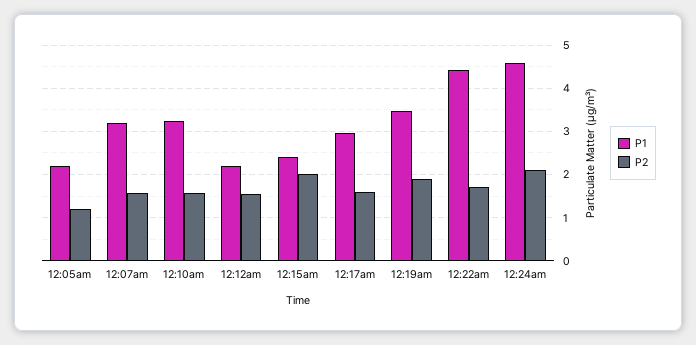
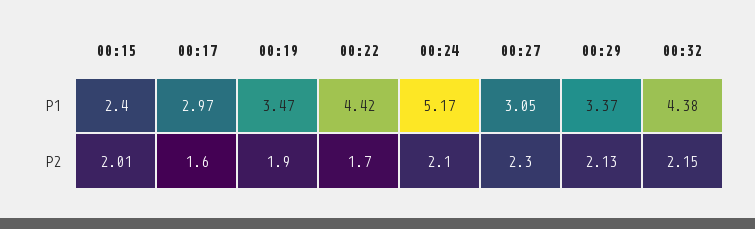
P1, 12:05am: 2.2 -> none
P2, 12:05am: 1.2 -> none
P1, 12:07am: 3.2 -> none
P2, 12:07am: 1.6 -> none
P1, 12:10am: 3.2 -> none
P2, 12:10am: 1.6 -> none
P1, 12:12am: 2.2 -> none
P2, 12:12am: 1.6 -> none
P1, 12:24am: 4.6 -> 5.17
P1, 00:27: none -> 3.05
P1, 00:29: none -> 3.37
P1, 00:32: none -> 4.38
P2, 00:27: none -> 2.3
P2, 00:29: none -> 2.13
P2, 00:32: none -> 2.15

